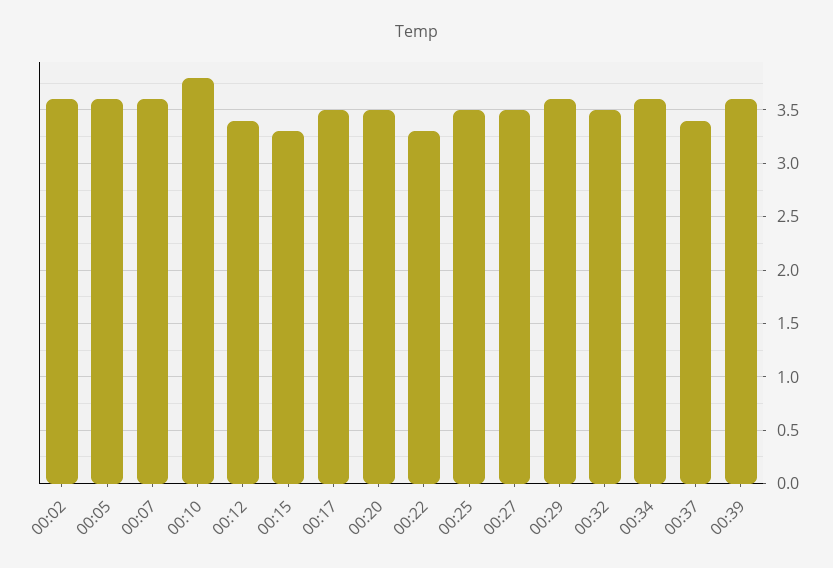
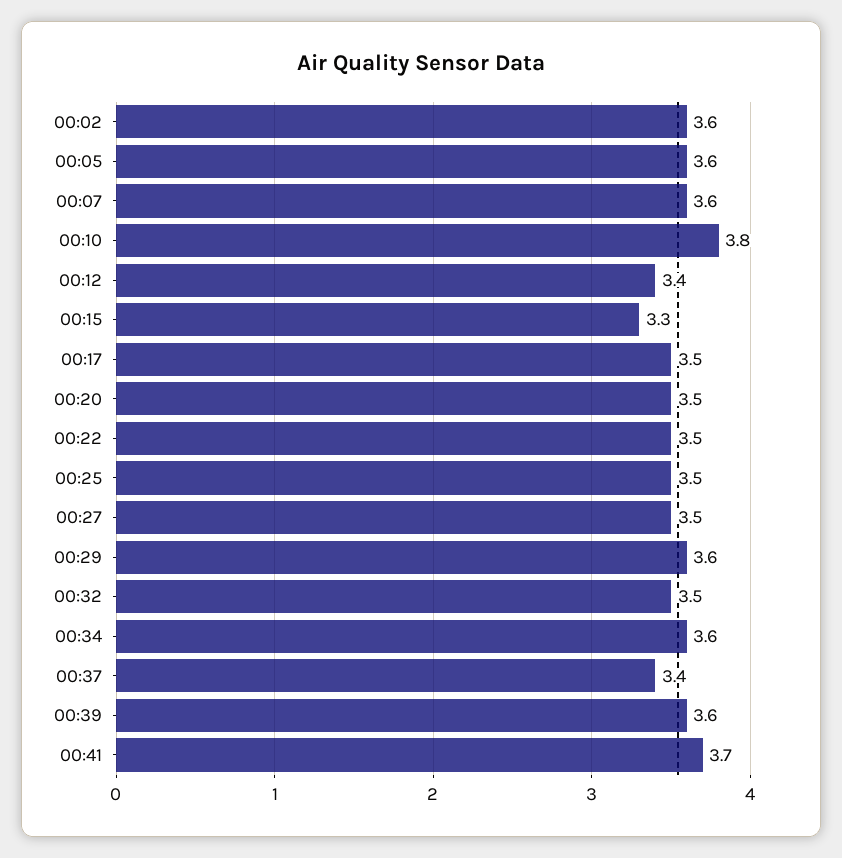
00:22: 3.3 -> 3.5
00:41: none -> 3.7

